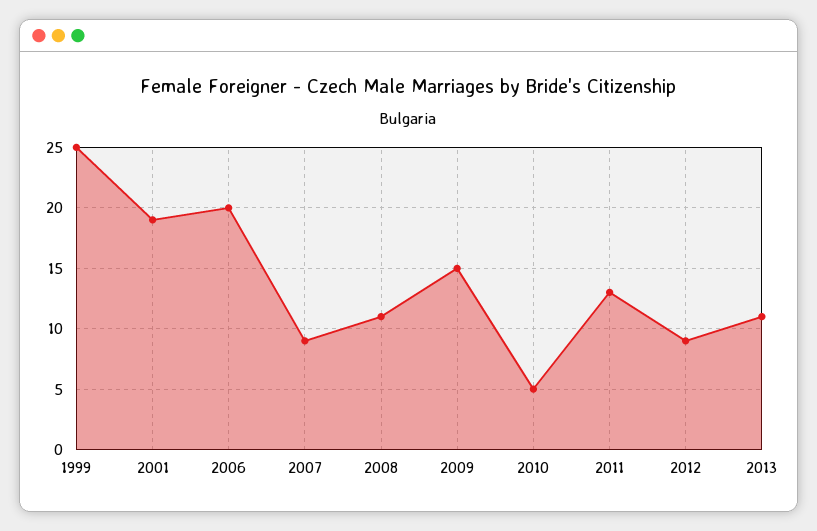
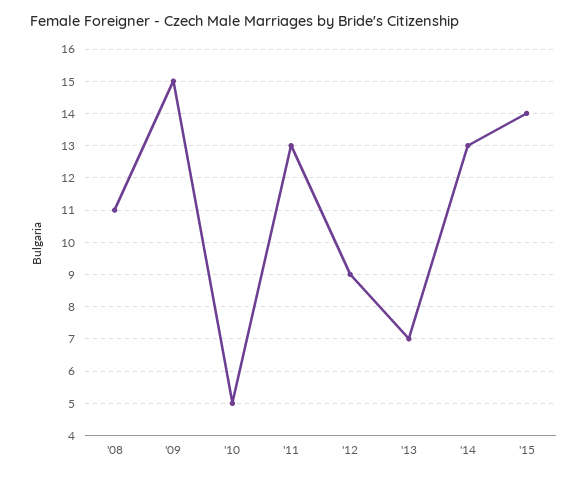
1999: 25 -> none
2001: 19 -> none
2006: 20 -> none
2007: 9 -> none
2013: 11 -> 7
'14: none -> 13
'15: none -> 14

